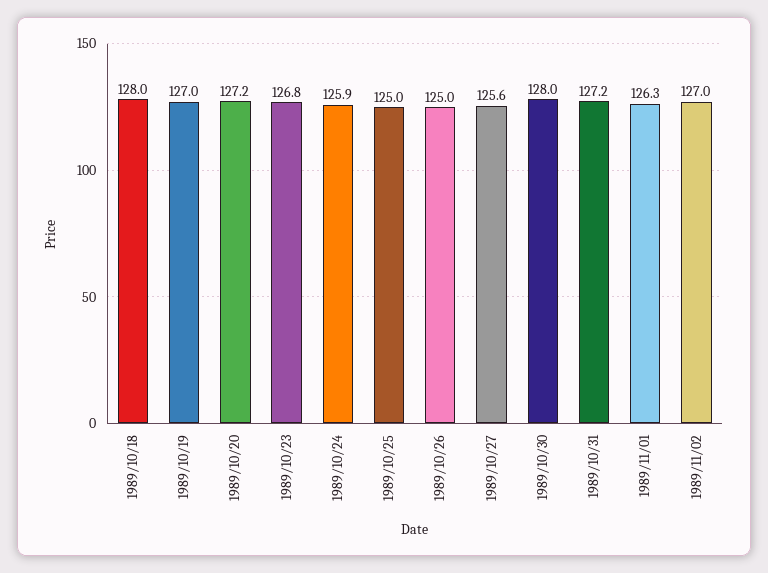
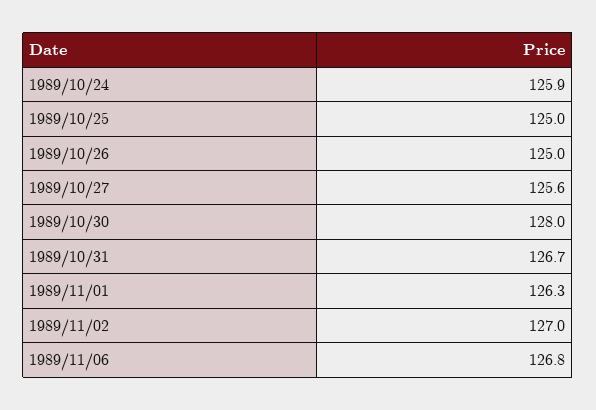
1989/10/18: 128 -> none
1989/10/19: 127 -> none
1989/10/20: 127.2 -> none
1989/10/23: 126.8 -> none
1989/10/31: 127.2 -> 126.7
1989/11/06: none -> 126.8

